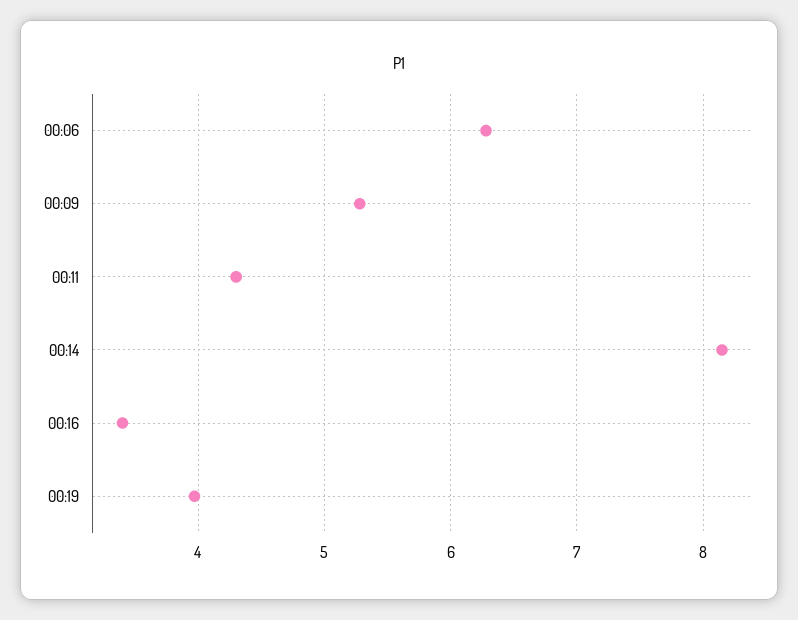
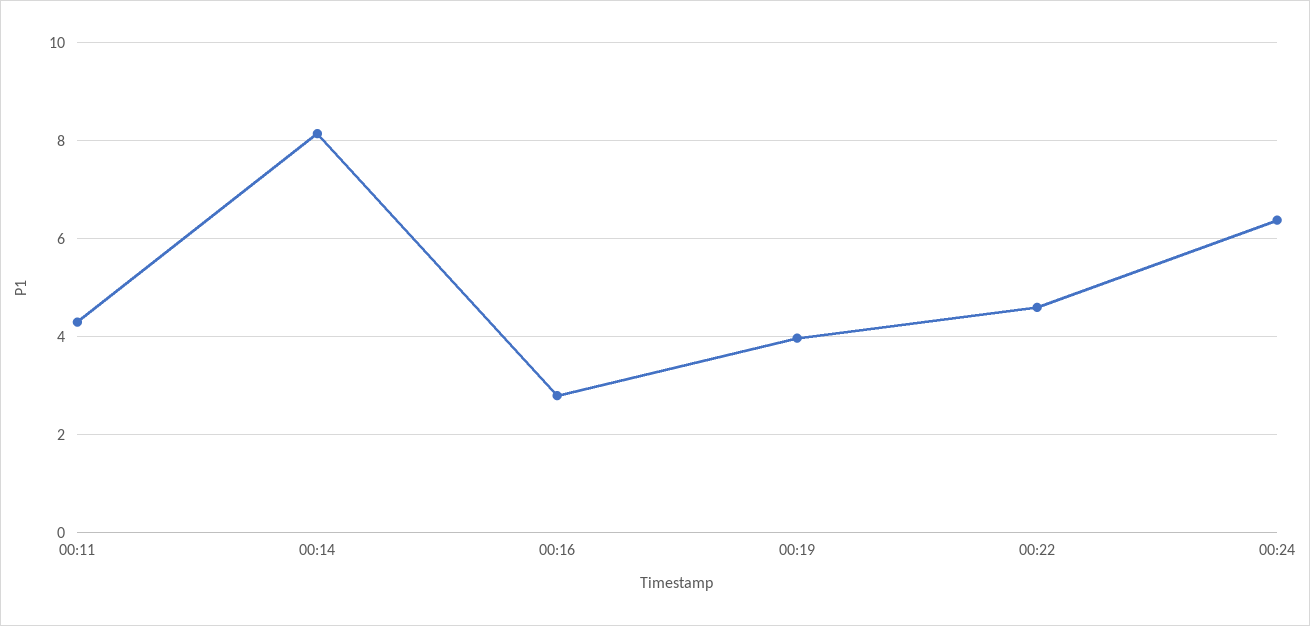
00:06: 6.3 -> none
00:09: 5.3 -> none
00:16: 3.4 -> 2.8
00:22: none -> 4.6
00:24: none -> 6.4

